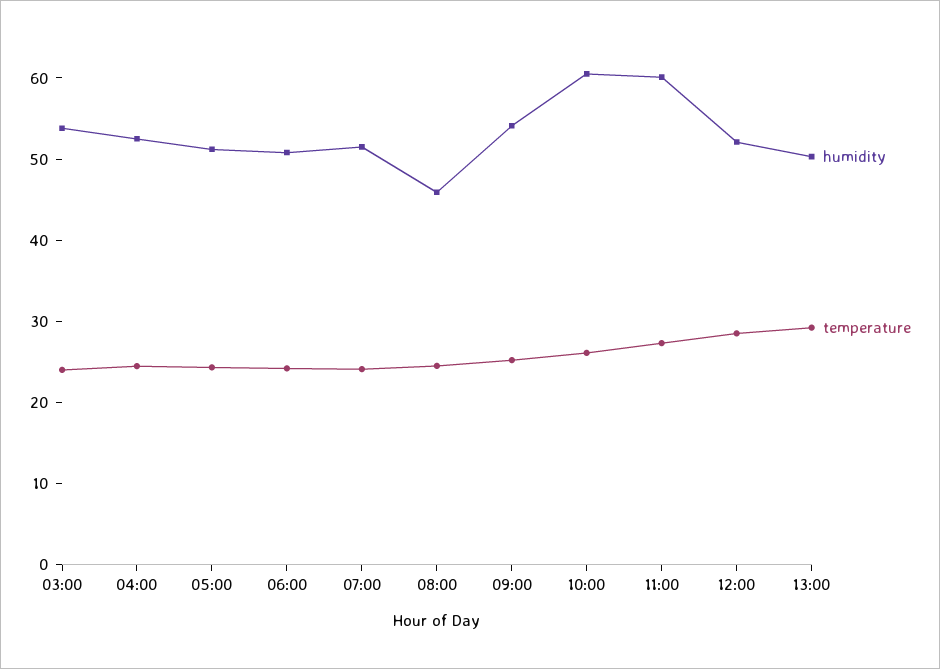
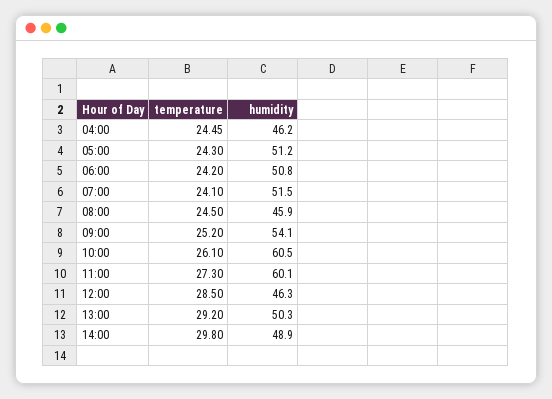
humidity, 03:00: 54 -> none
temperature, 03:00: 24 -> none
humidity, 04:00: 52 -> 46.2
humidity, 12:00: 52 -> 46.3
temperature, 14:00: none -> 29.8
humidity, 14:00: none -> 48.9

